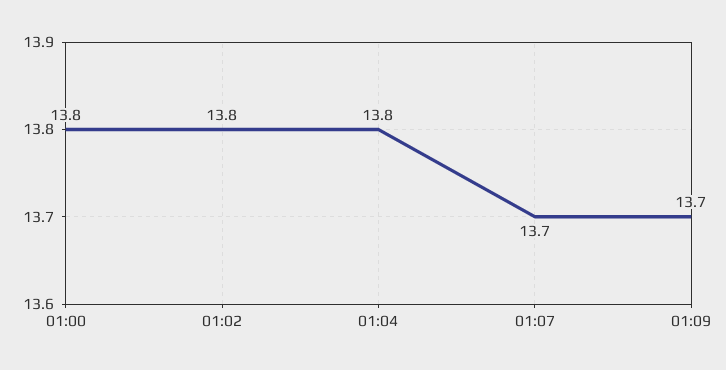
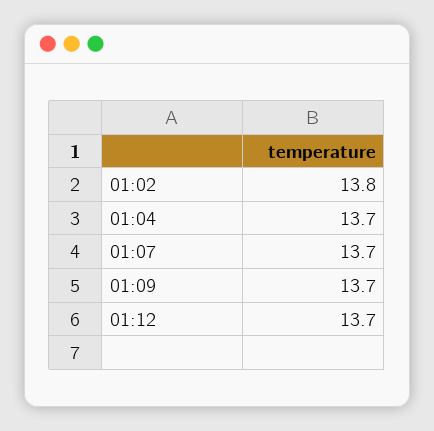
01:00: 13.8 -> none
01:04: 13.8 -> 13.7
01:12: none -> 13.7

